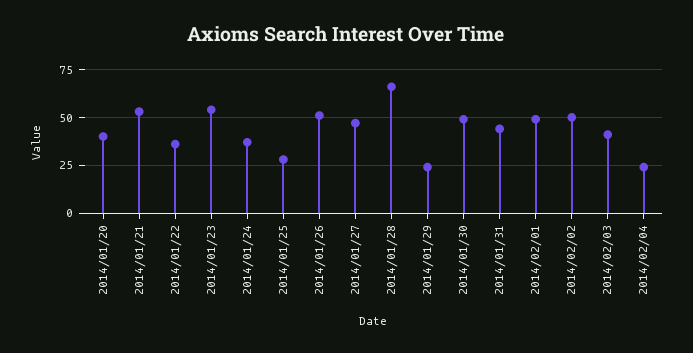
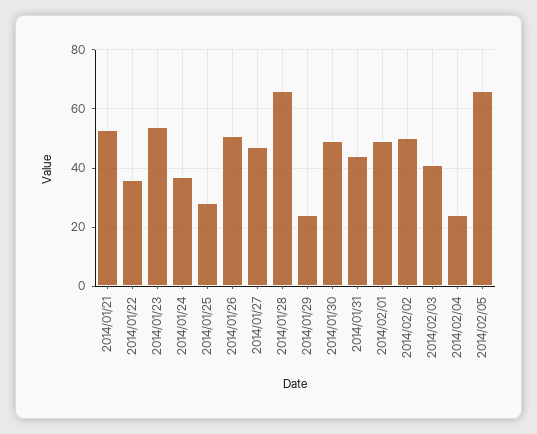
2014/01/20: 40 -> none
2014/02/05: none -> 65

